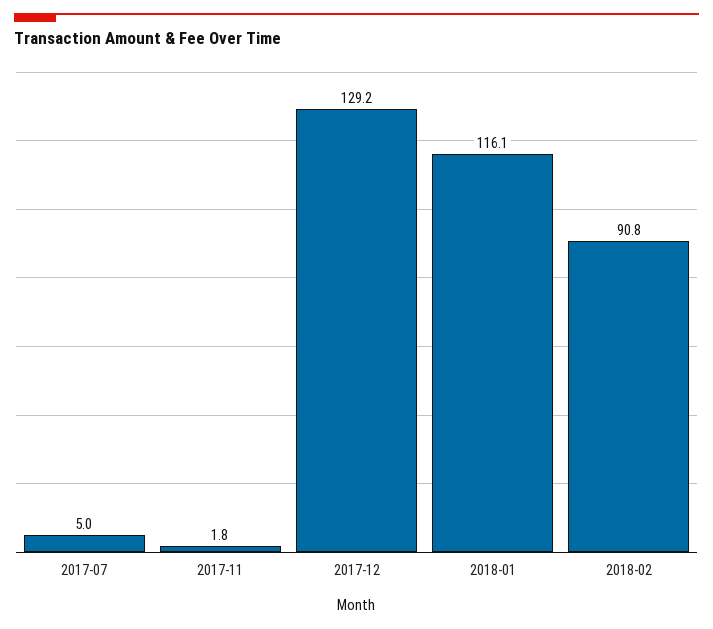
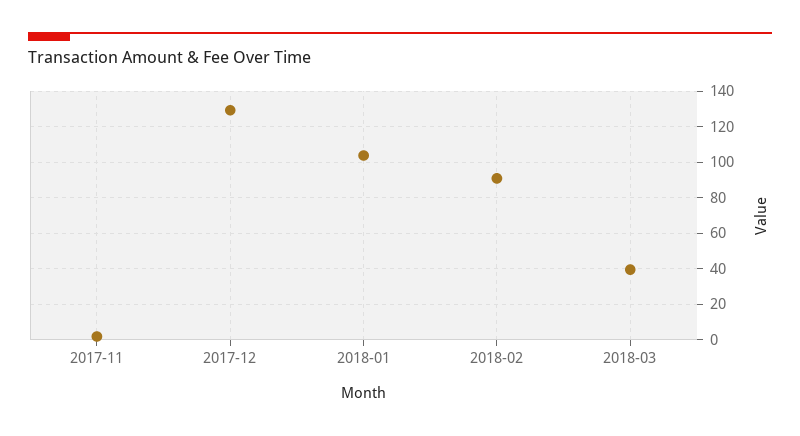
2017-07: 5 -> none
2018-01: 116.1 -> 105
2018-03: none -> 40

